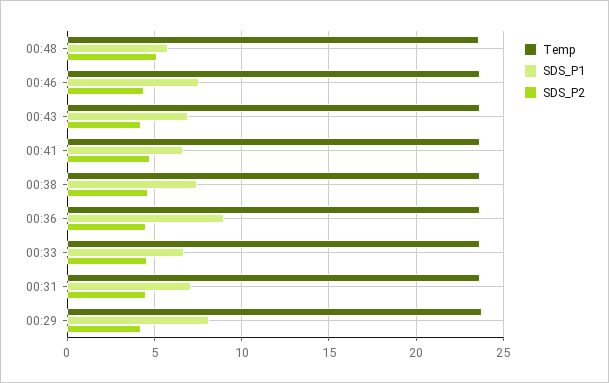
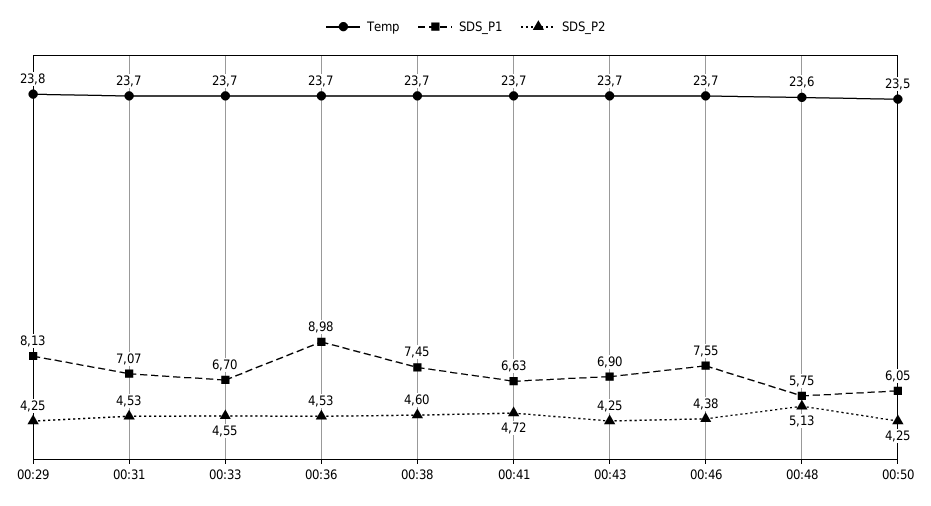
Temp, 00:50: none -> 23.5
SDS_P1, 00:50: none -> 6.05
SDS_P2, 00:50: none -> 4.25

